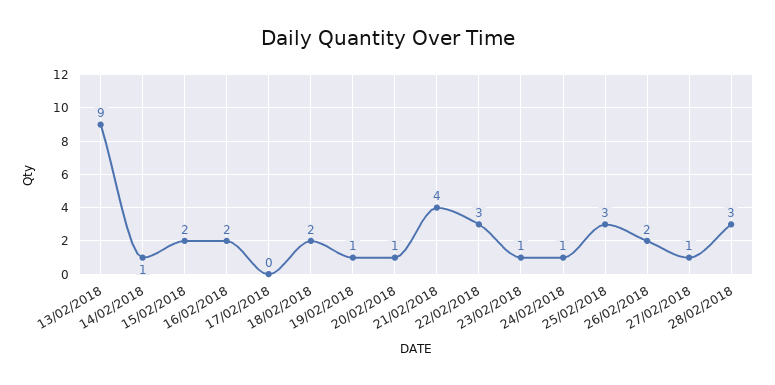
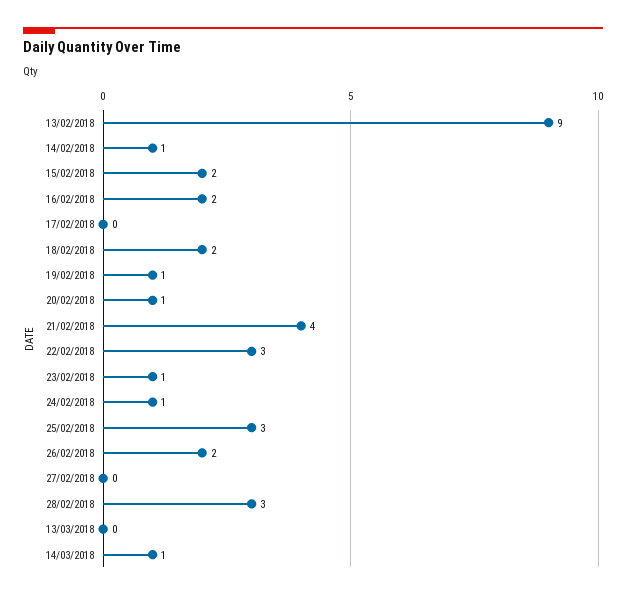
27/02/2018: 1 -> 0
13/03/2018: none -> 0
14/03/2018: none -> 1

